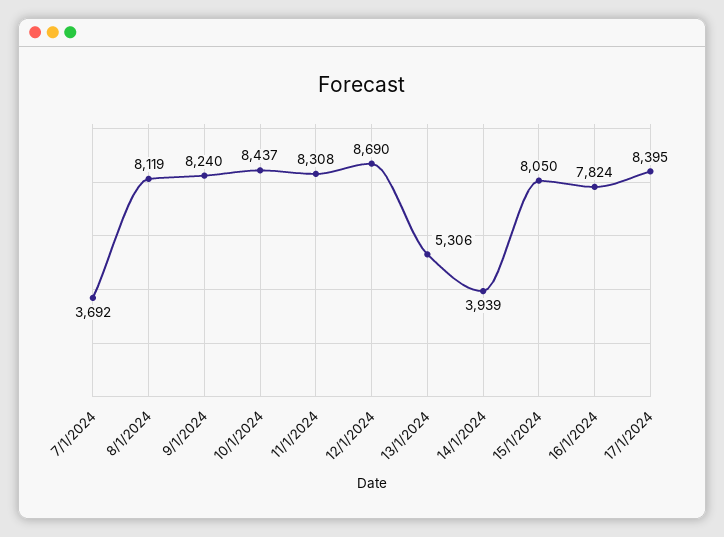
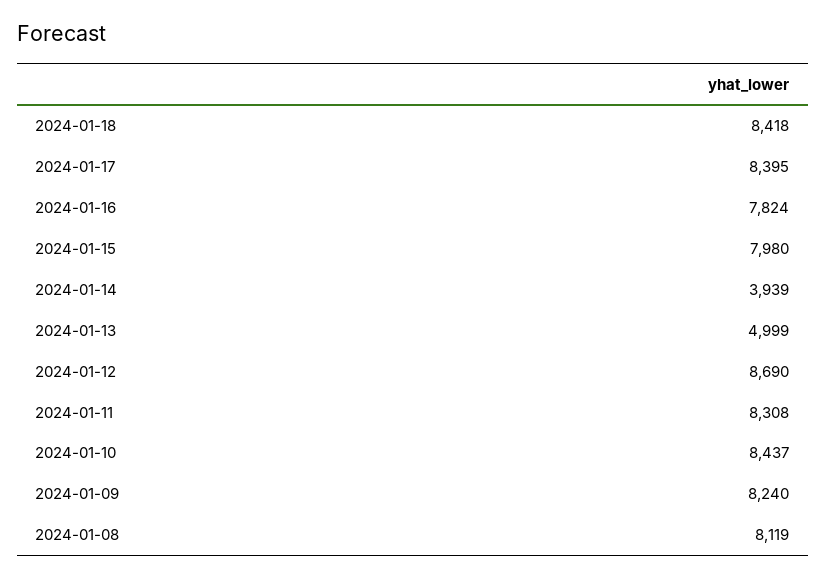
7/1/2024: 3692 -> none
13/1/2024: 5306 -> 4999
15/1/2024: 8050 -> 7980
2024-01-18: none -> 8418

